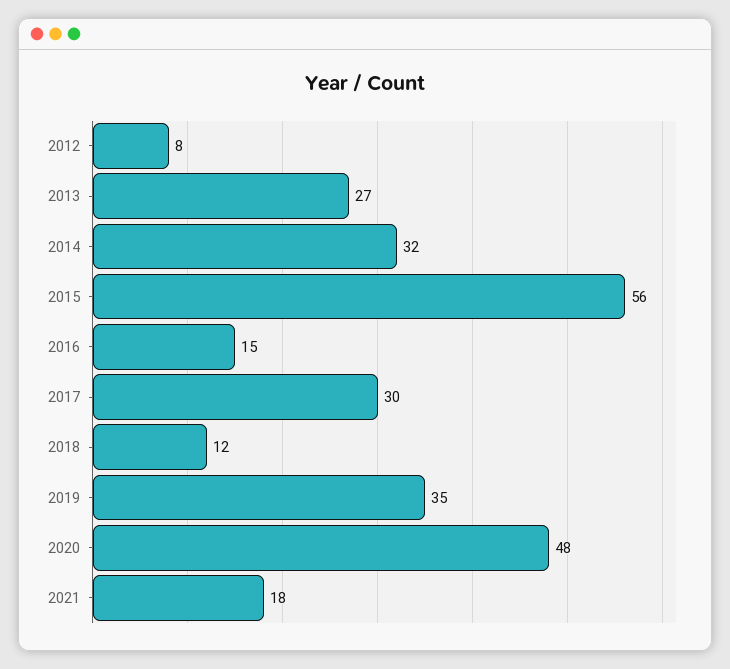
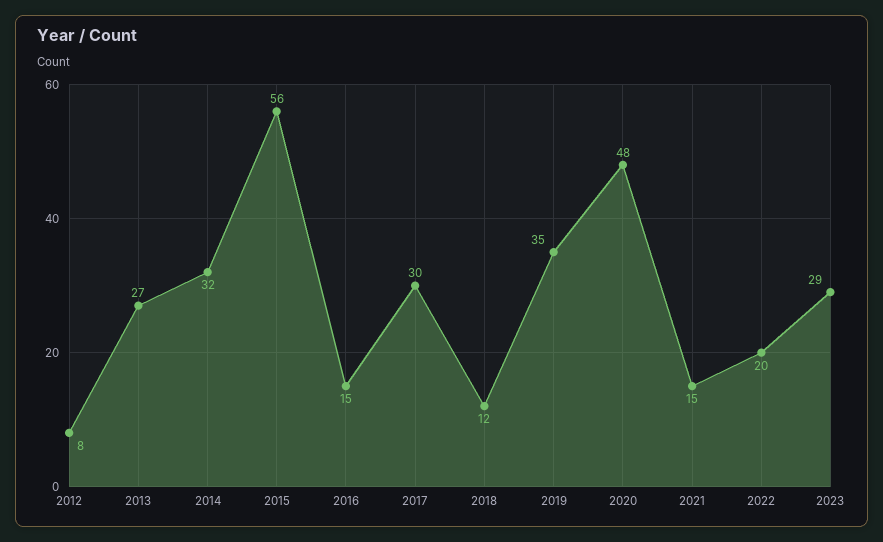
2021: 18 -> 15
2022: none -> 20
2023: none -> 29

